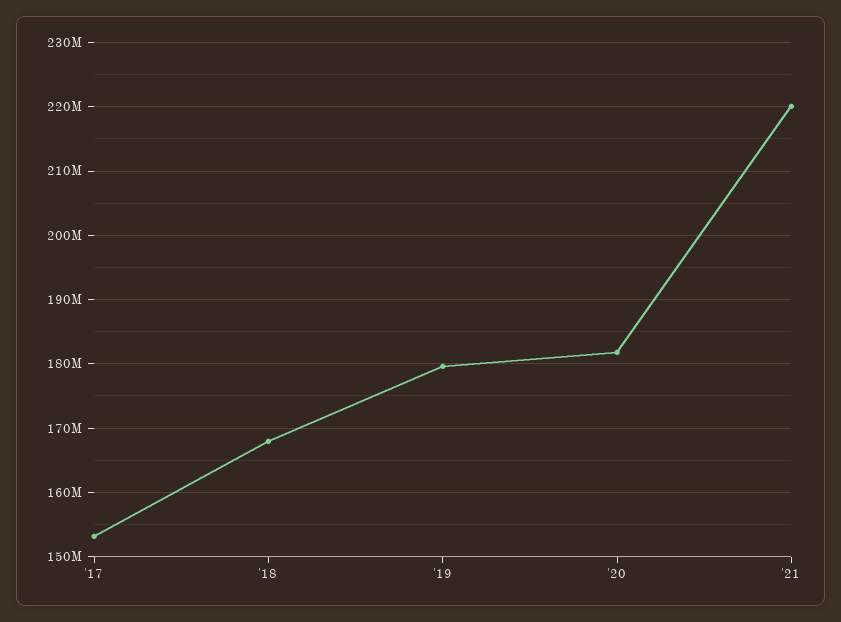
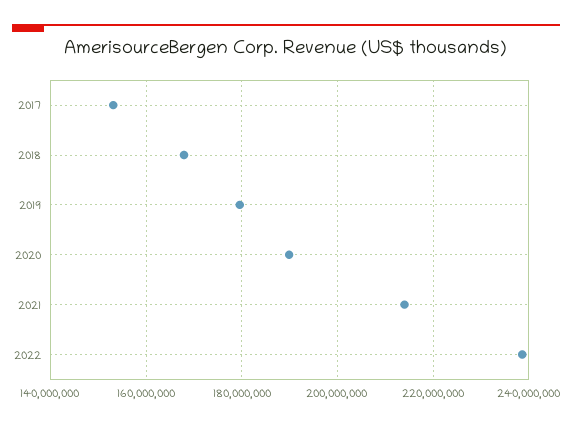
'20: 182000000 -> 190000000
'21: 220000000 -> 214000000
2022: none -> 238000000

